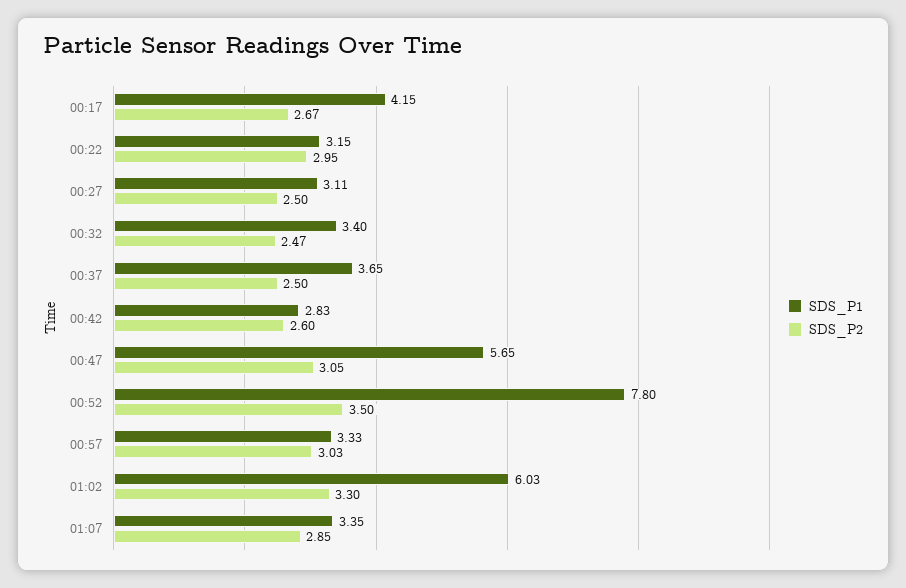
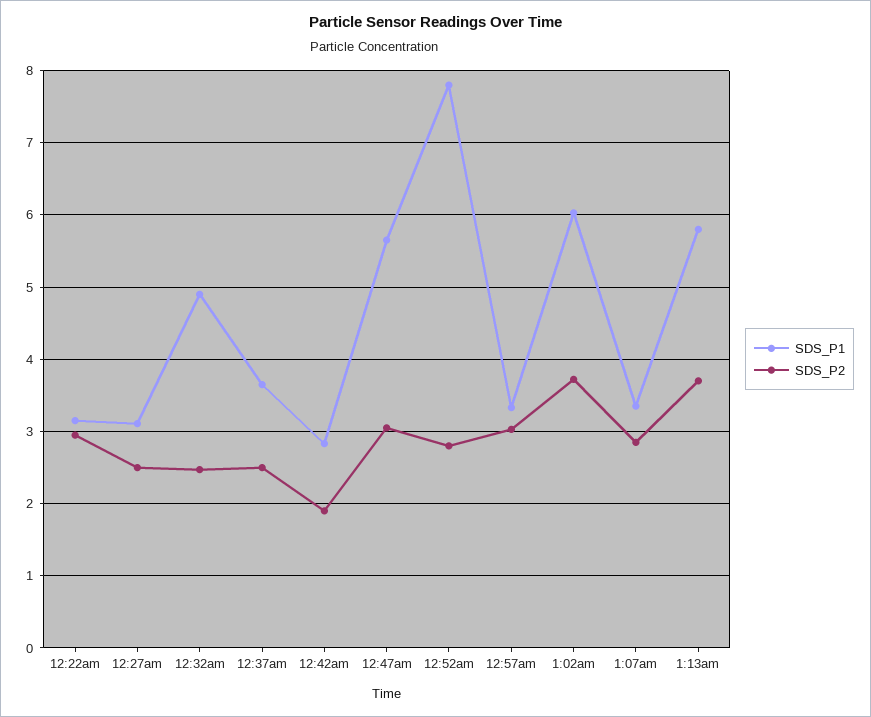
SDS_P1, 00:17: 4.15 -> none
SDS_P2, 00:17: 2.67 -> none
SDS_P1, 00:32: 3.4 -> 4.9
SDS_P2, 00:42: 2.6 -> 1.9
SDS_P2, 00:52: 3.5 -> 2.8
SDS_P2, 01:02: 3.3 -> 3.7
SDS_P1, 1:13am: none -> 5.8
SDS_P2, 1:13am: none -> 3.7

